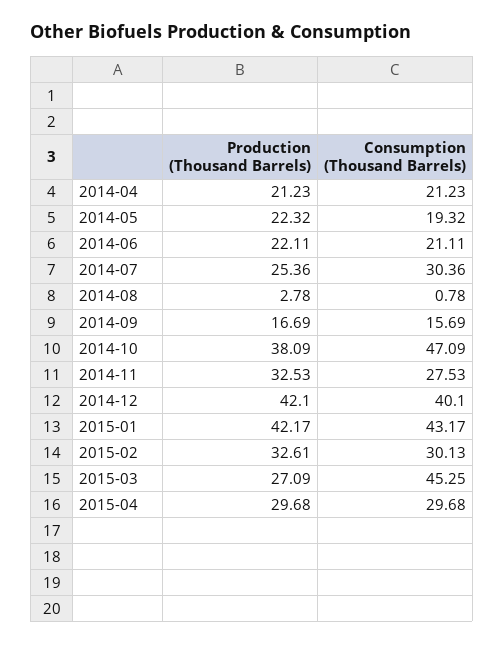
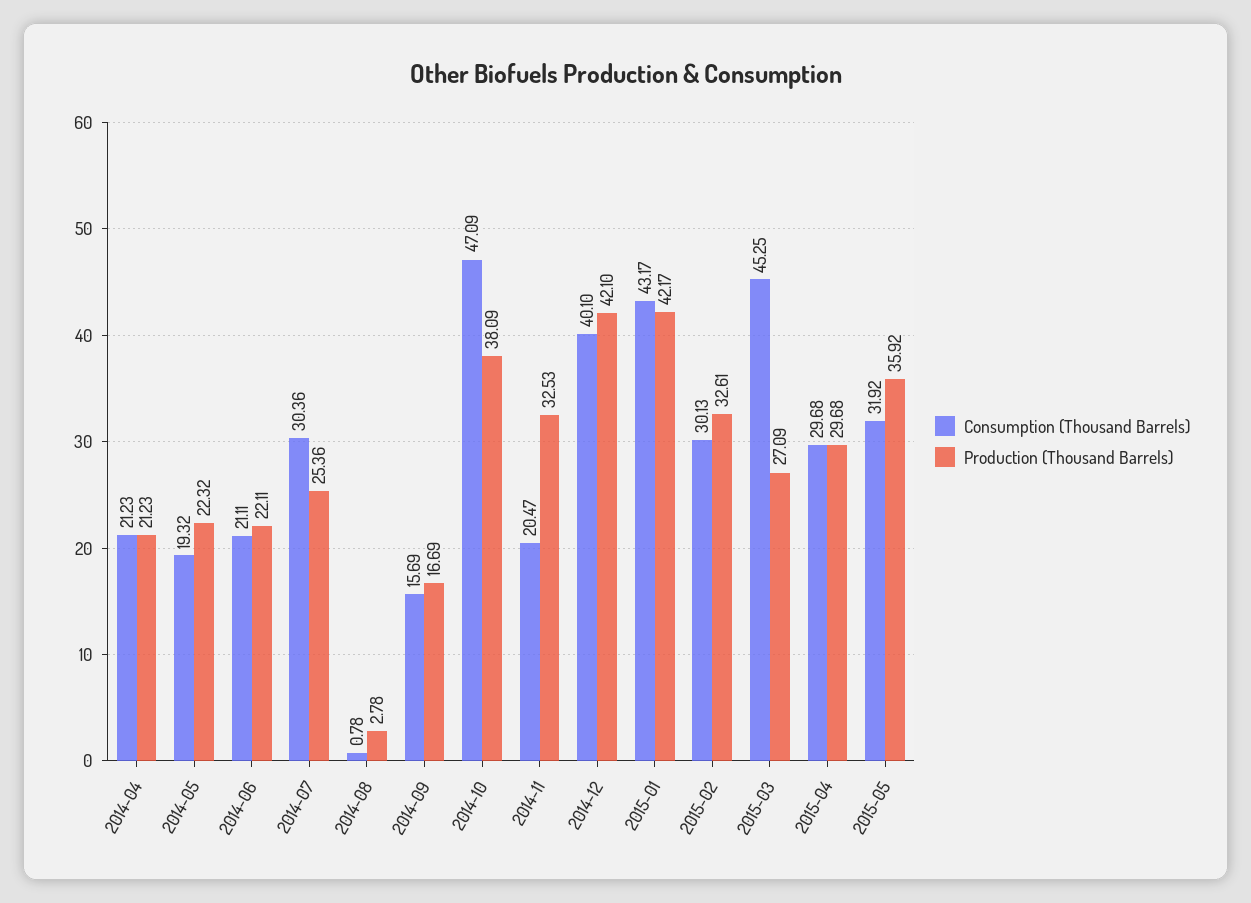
Consumption (Thousand Barrels), 2014-11: 27.53 -> 20.47
Consumption (Thousand Barrels), 2015-05: none -> 31.92
Production (Thousand Barrels), 2015-05: none -> 35.92

